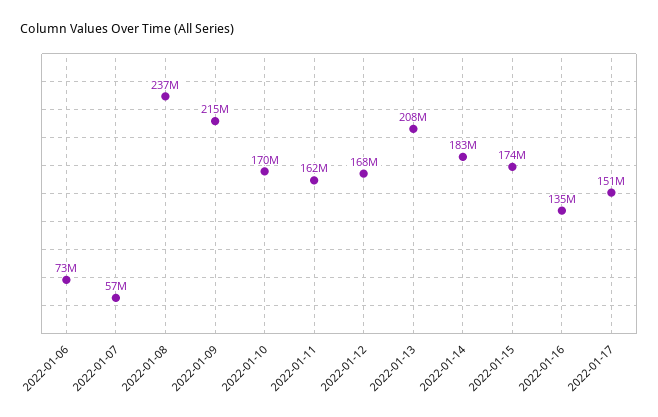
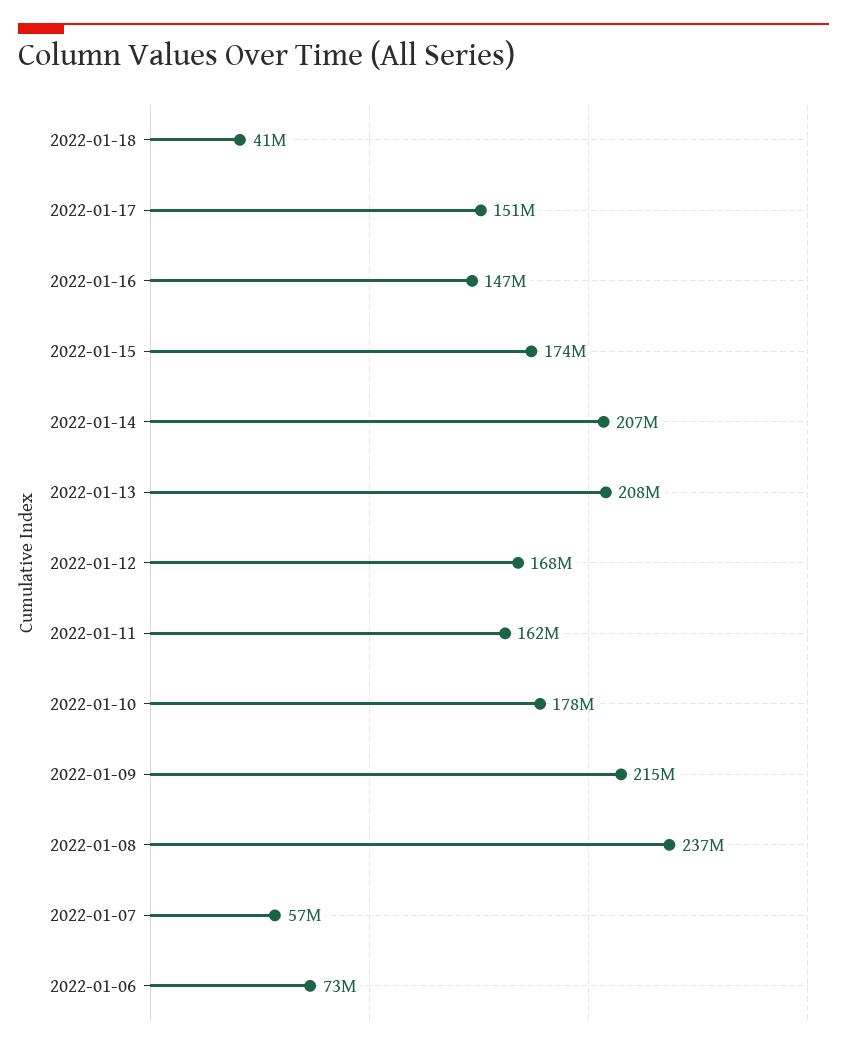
2022-01-10: 170000000 -> 178000000
2022-01-14: 183000000 -> 207000000
2022-01-16: 135000000 -> 147000000
2022-01-18: none -> 41000000

